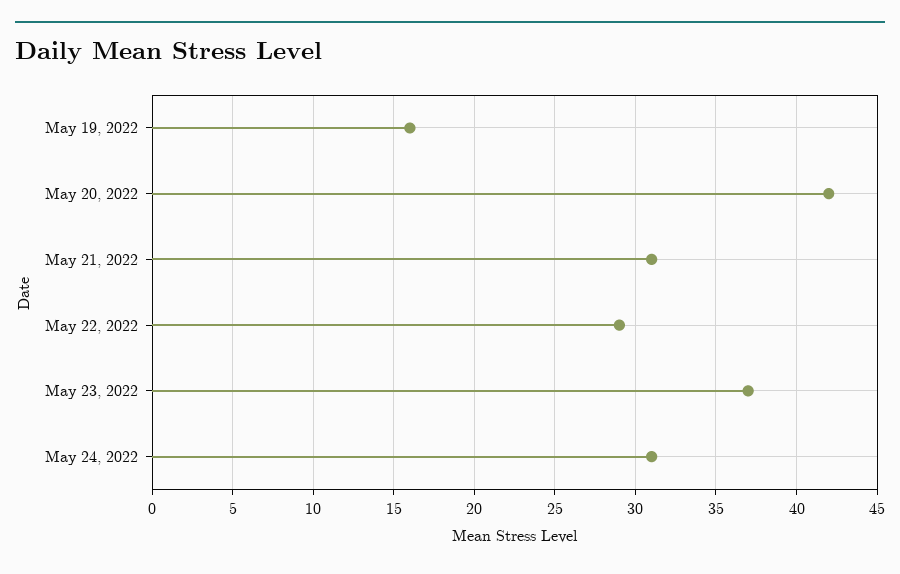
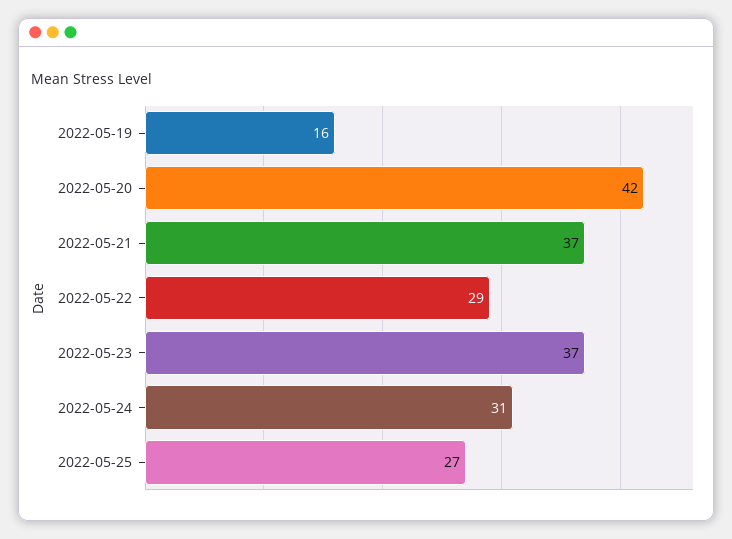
May 21, 2022: 31 -> 37
2022-05-25: none -> 27

